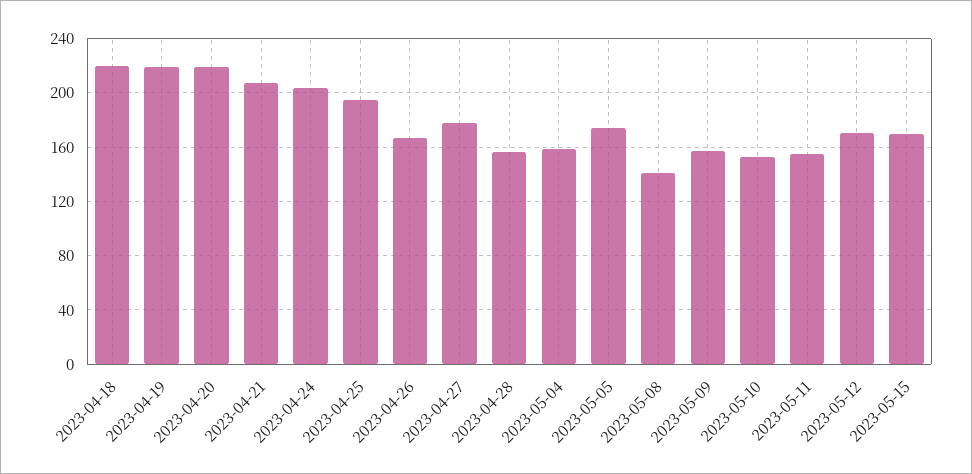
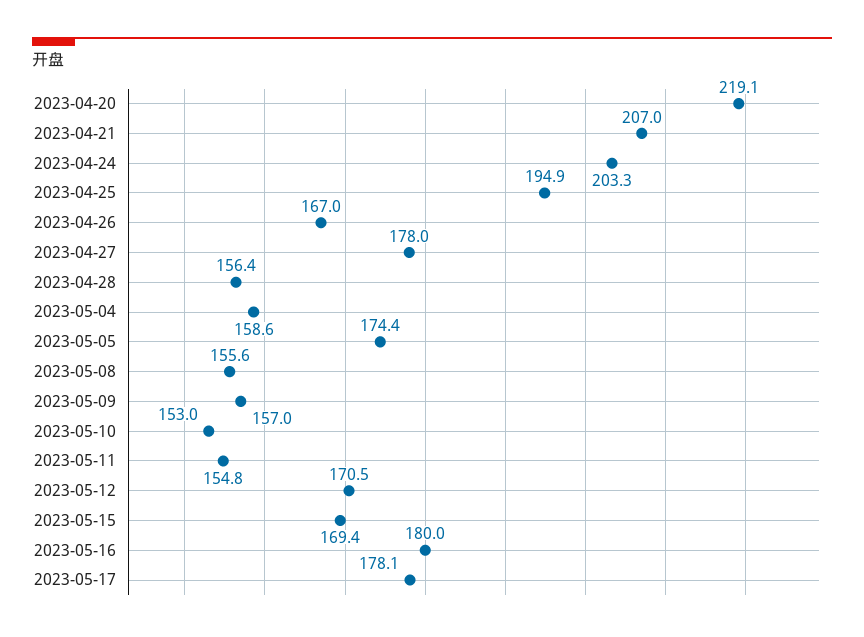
2023-04-18: 220 -> none
2023-04-19: 220 -> none
2023-05-08: 140 -> 155.6
2023-05-16: none -> 180
2023-05-17: none -> 178.1

